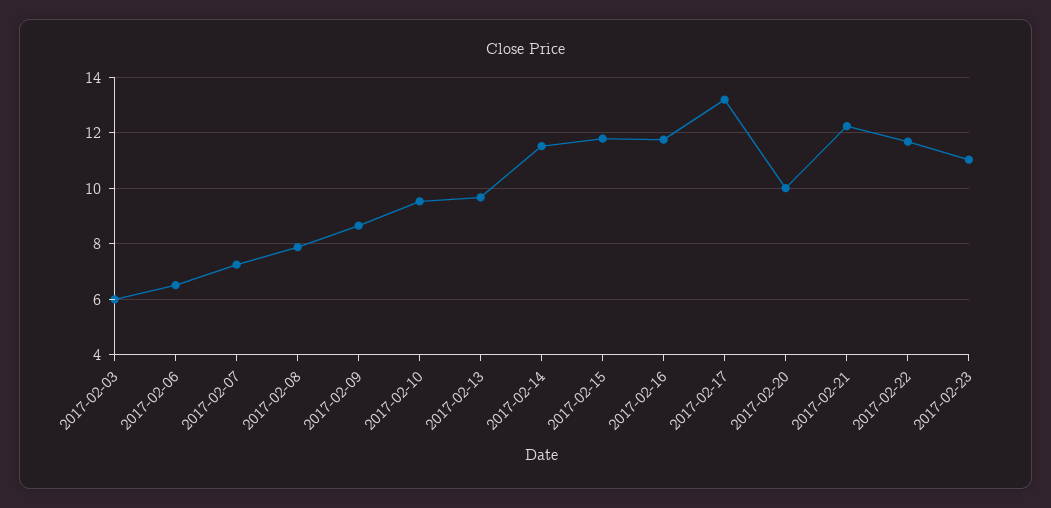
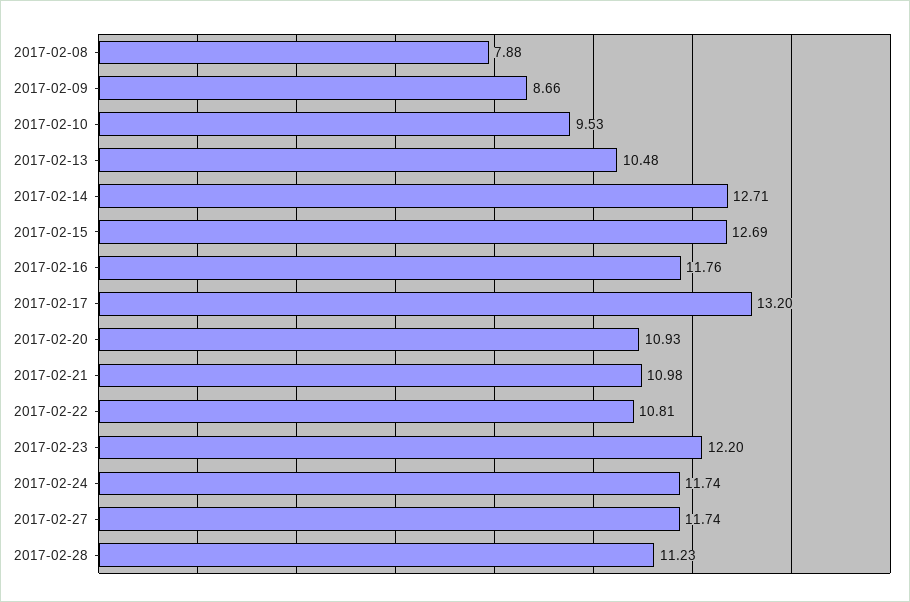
2017-02-03: 6 -> none
2017-02-06: 6.5 -> none
2017-02-07: 7.25 -> none
2017-02-13: 9.75 -> 10.48
2017-02-14: 11.5 -> 12.71
2017-02-15: 11.75 -> 12.69
2017-02-20: 10 -> 10.93
2017-02-21: 12.25 -> 10.98
2017-02-22: 11.75 -> 10.81
2017-02-23: 11 -> 12.2
2017-02-24: none -> 11.74
2017-02-27: none -> 11.74
2017-02-28: none -> 11.23

